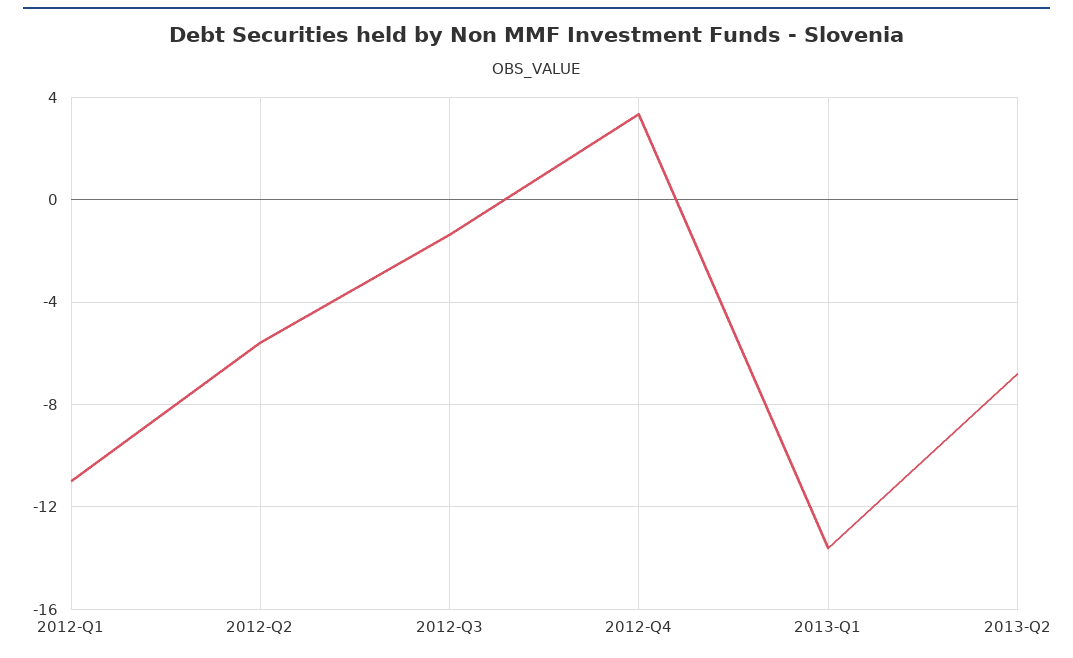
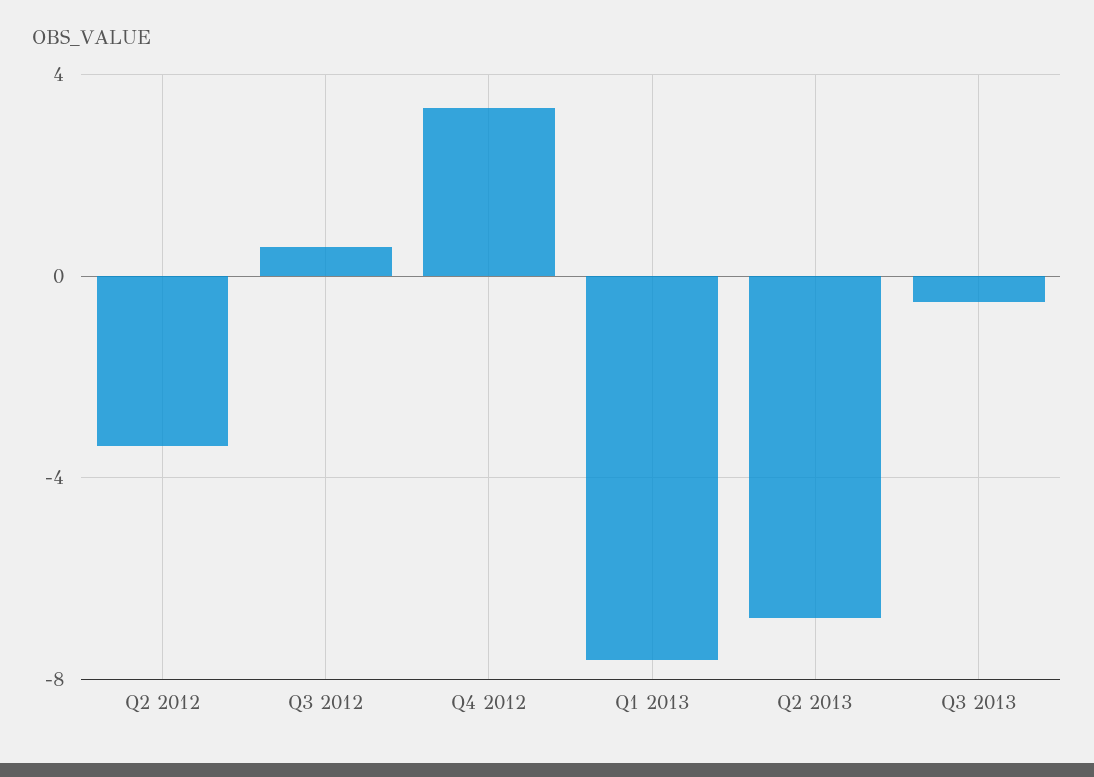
2012-Q1: -11 -> none
2012-Q2: -5.5 -> -3.5
2012-Q3: -1.5 -> 0.5
2013-Q1: -13.5 -> -7.5
Q3 2013: none -> -0.5

